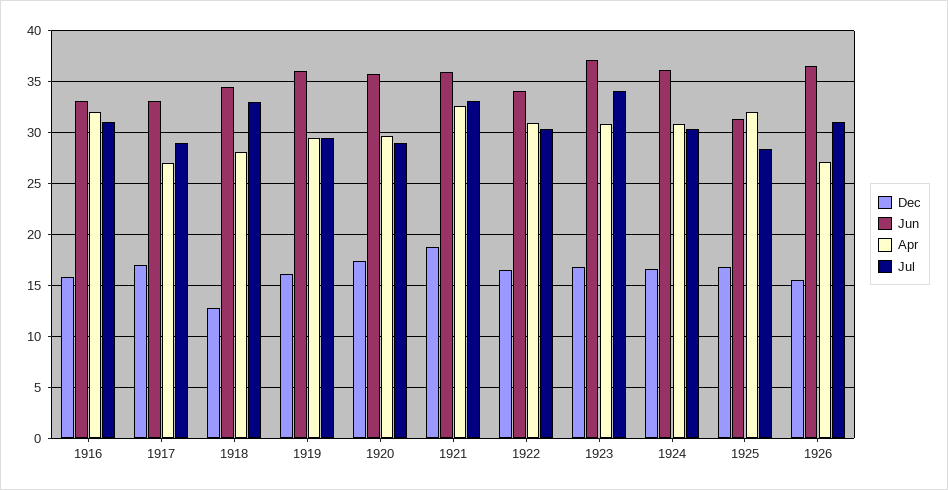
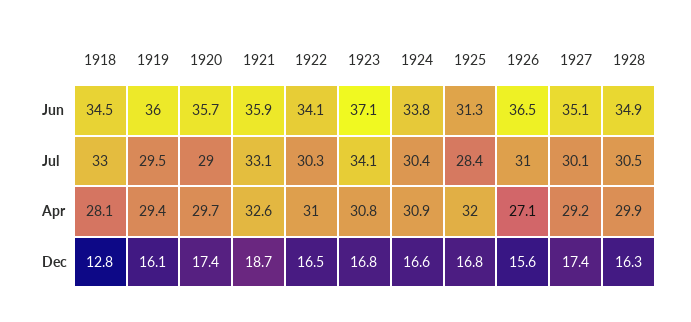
Dec, 1916: 16 -> none
Jun, 1916: 33 -> none
Apr, 1916: 32 -> none
Jul, 1916: 31 -> none
Dec, 1917: 17 -> none
Jun, 1917: 33 -> none
Apr, 1917: 27 -> none
Jul, 1917: 29 -> none
Jun, 1924: 36 -> 33.8
Jun, 1927: none -> 35.1
Jun, 1928: none -> 34.9
Jul, 1927: none -> 30.1
Jul, 1928: none -> 30.5
Apr, 1927: none -> 29.2
Apr, 1928: none -> 29.9
Dec, 1927: none -> 17.4
Dec, 1928: none -> 16.3

